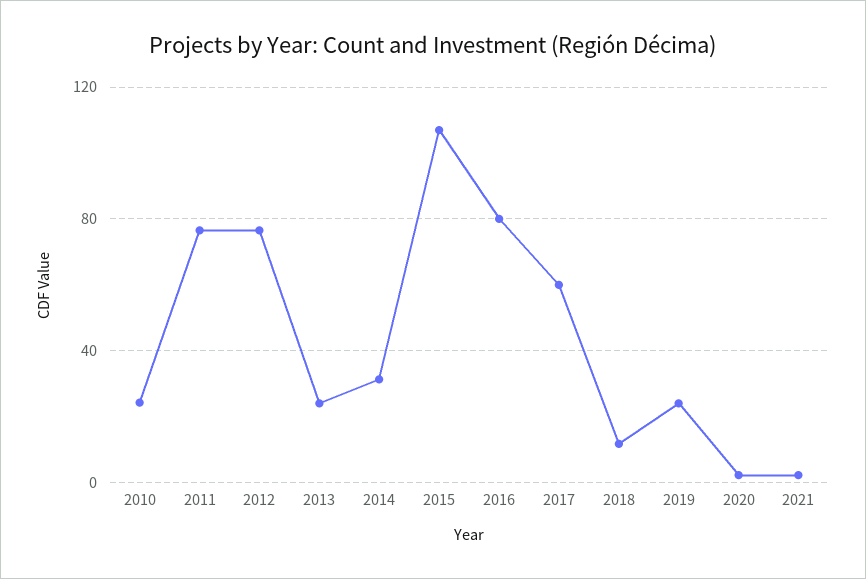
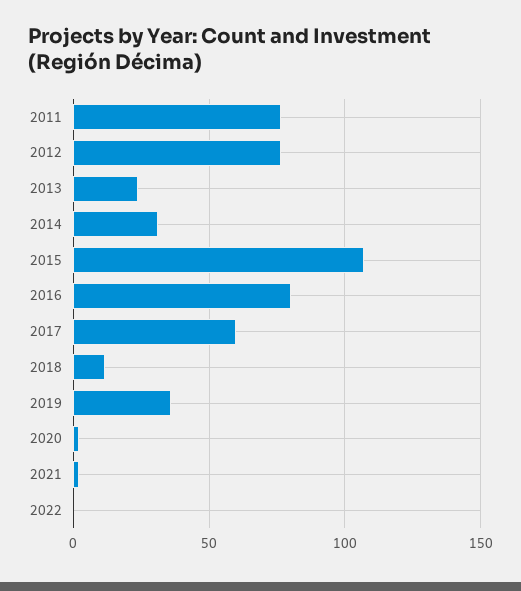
2010: 25 -> none
2019: 25 -> 35
2022: none -> 0

